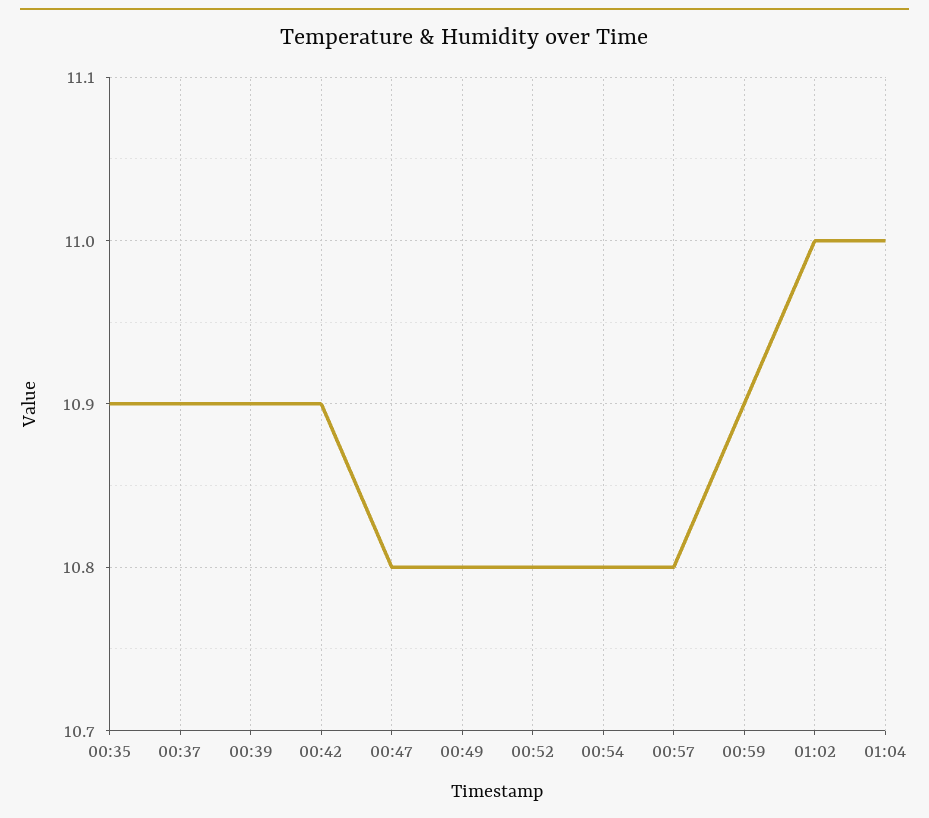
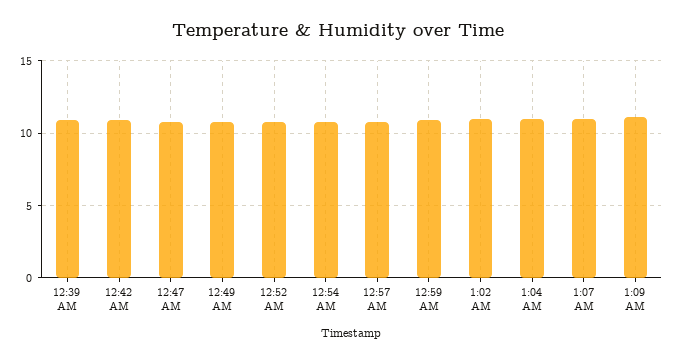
00:35: 10.9 -> none
00:37: 10.9 -> none
1:07 AM: none -> 11
1:09 AM: none -> 11

